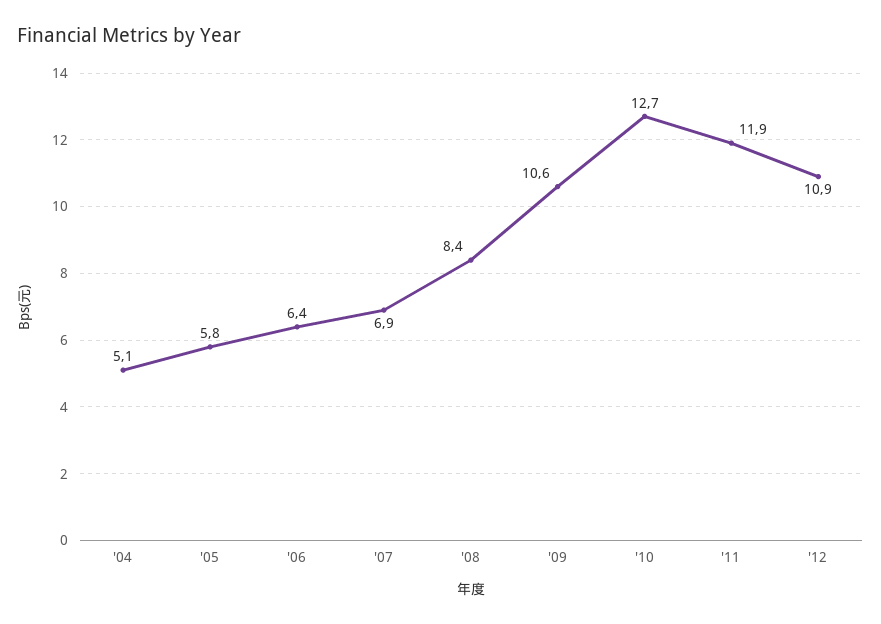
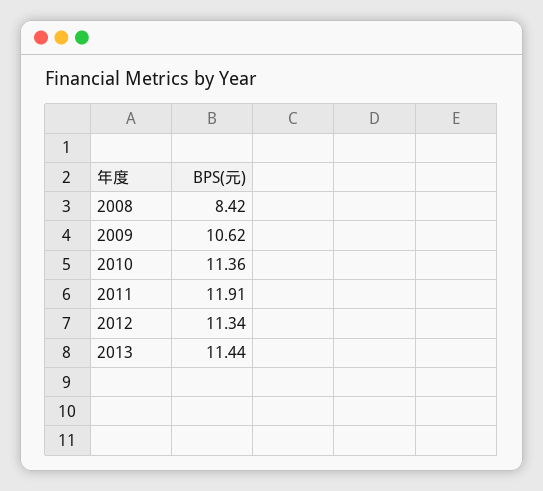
'04: 5.1 -> none
'05: 5.8 -> none
'06: 6.4 -> none
'07: 6.9 -> none
'10: 12.7 -> 11.36
'12: 10.9 -> 11.34
2013: none -> 11.44

